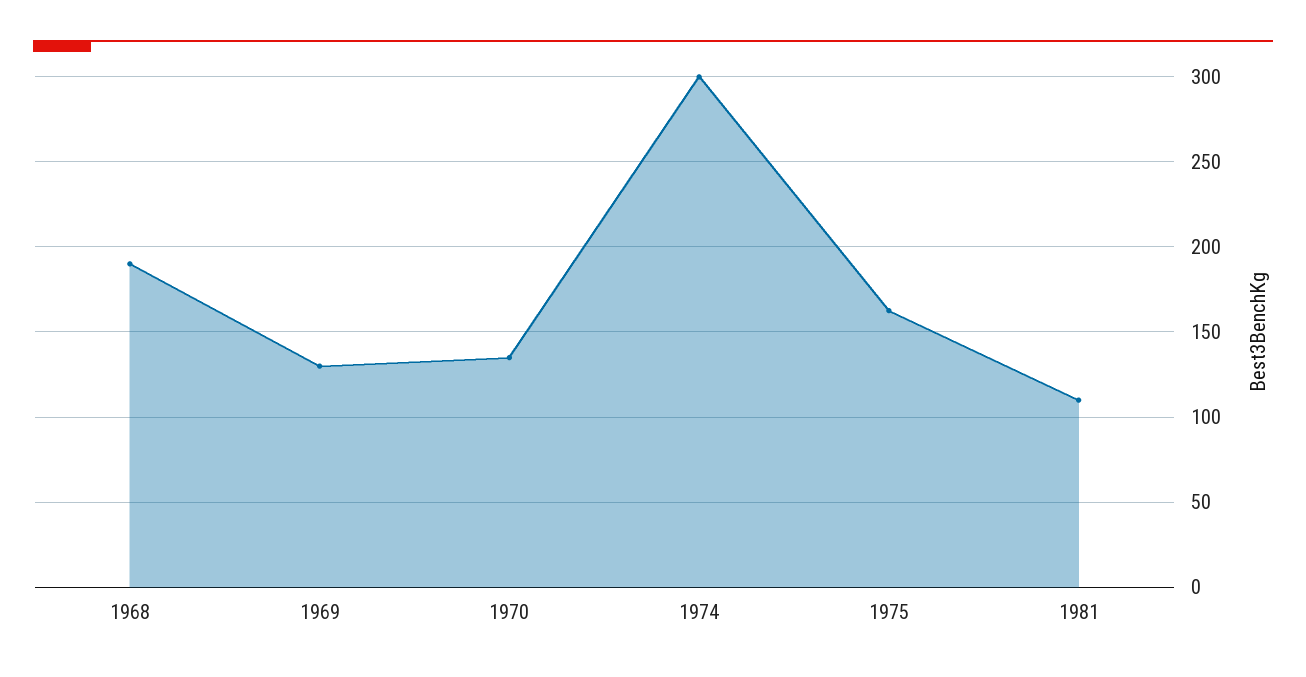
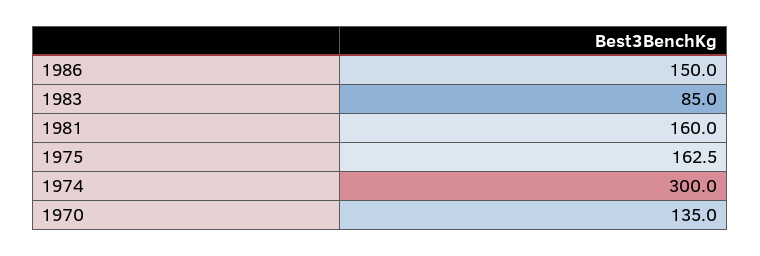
1968: 190 -> none
1969: 130 -> none
1981: 110 -> 160
1986: none -> 150
1983: none -> 85

